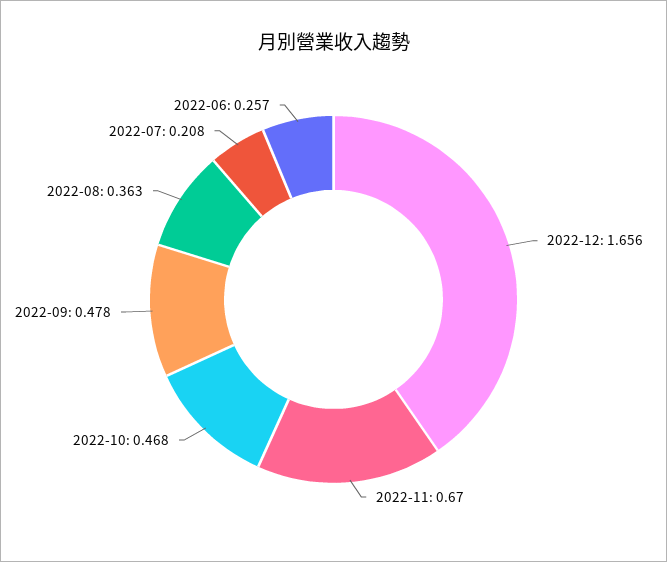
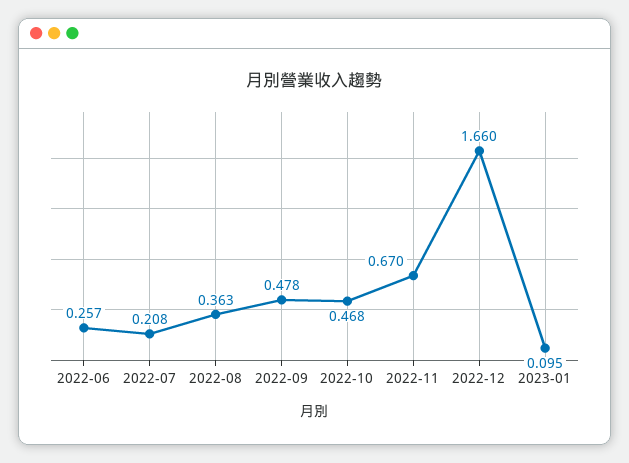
2022-12: 1.656 -> 1.66
2023-01: none -> 0.095

